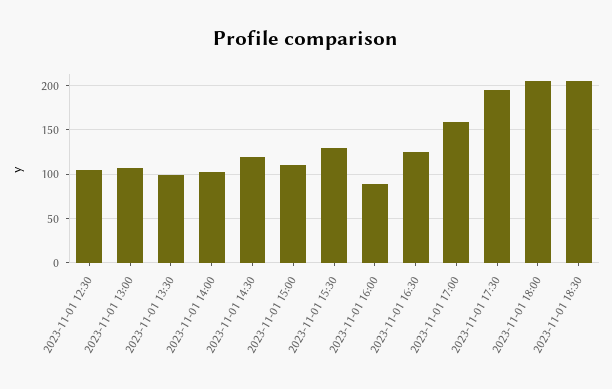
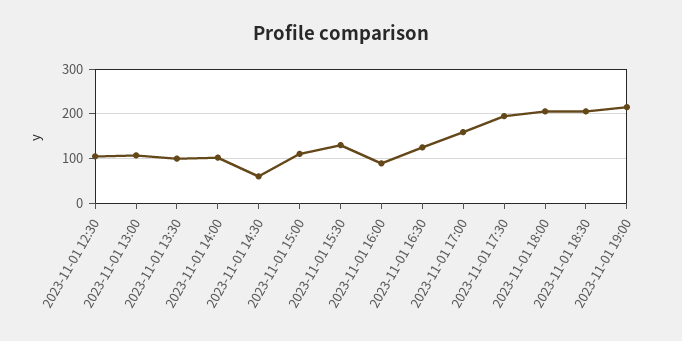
2023-11-01 14:30: 120 -> 60
2023-11-01 19:00: none -> 220

